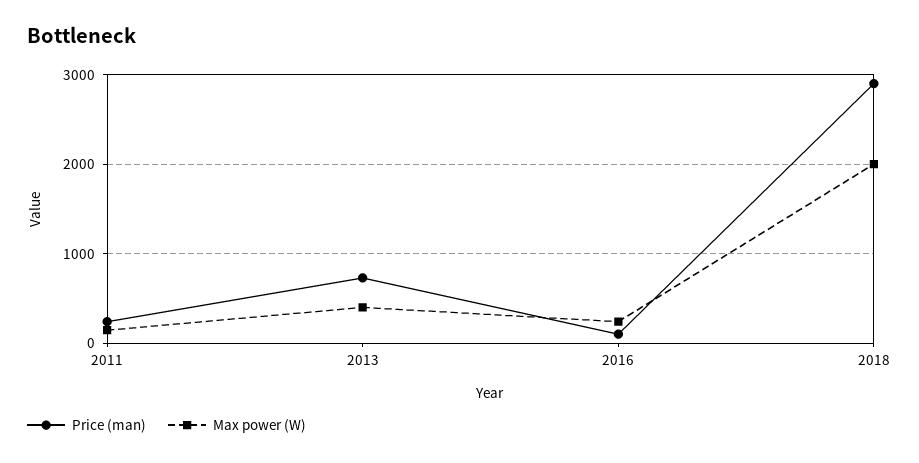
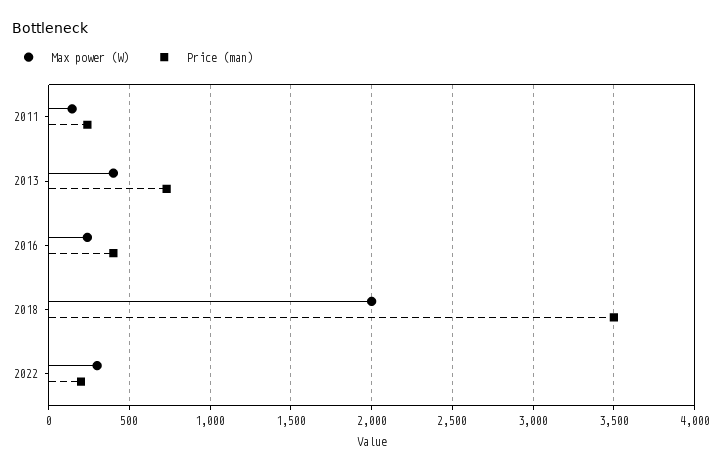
Price (man), 2016: 100 -> 400
Price (man), 2018: 2900 -> 3500
Max power (W), 2022: none -> 300
Price (man), 2022: none -> 200

